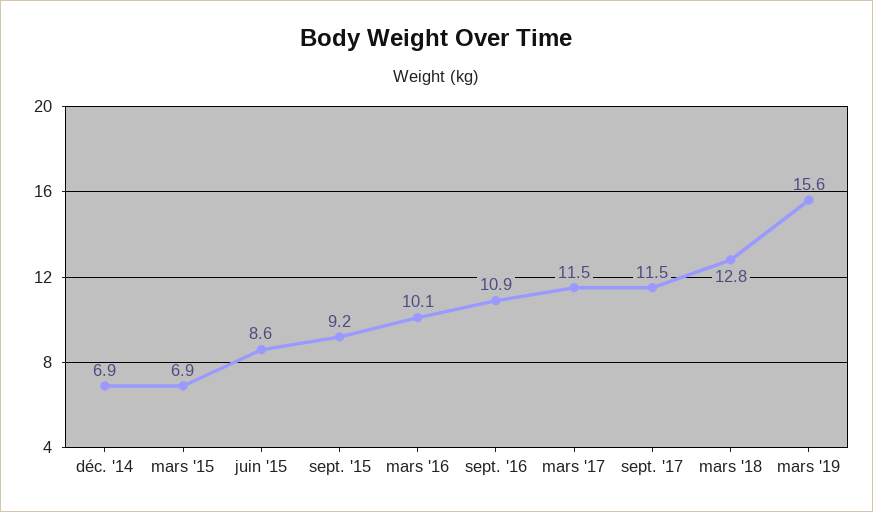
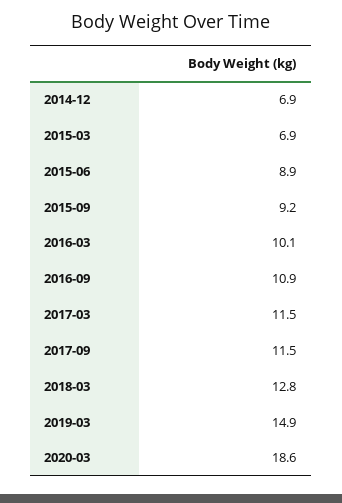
juin '15: 8.6 -> 8.9
mars '19: 15.6 -> 14.9
2020-03: none -> 18.6

